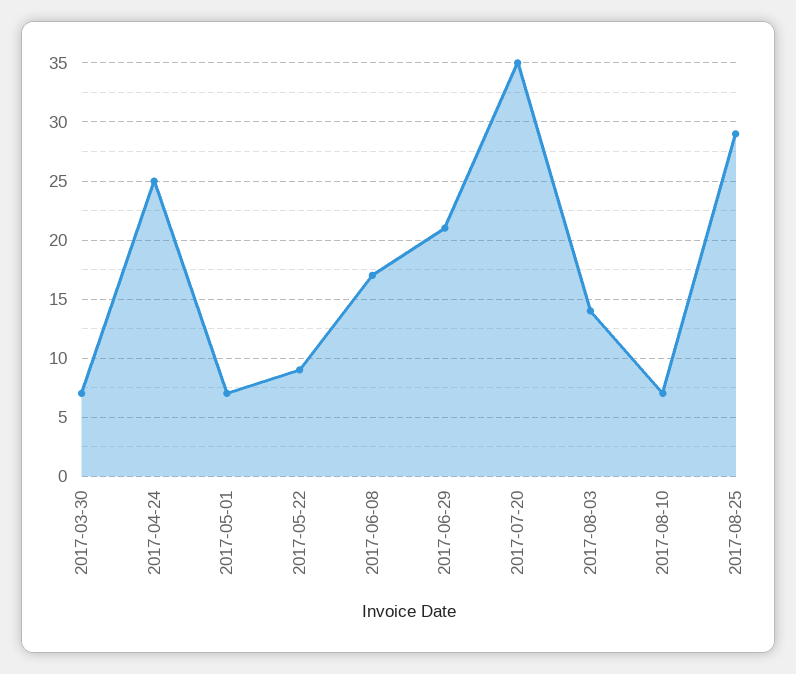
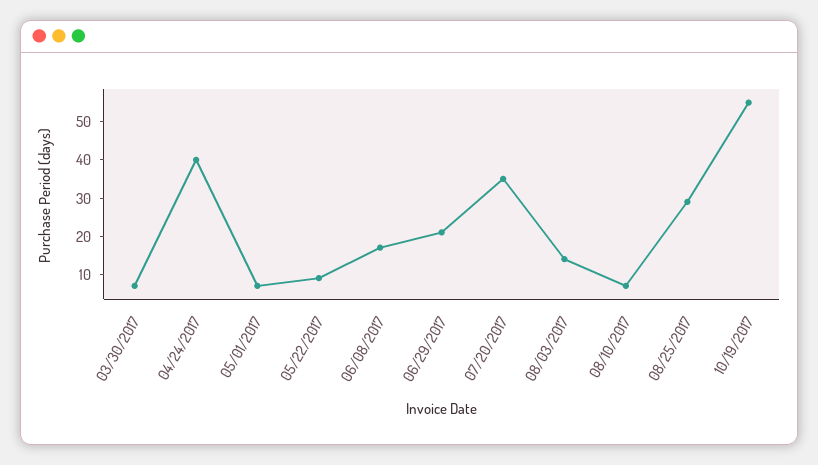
2017-04-24: 25 -> 40
10/19/2017: none -> 55

